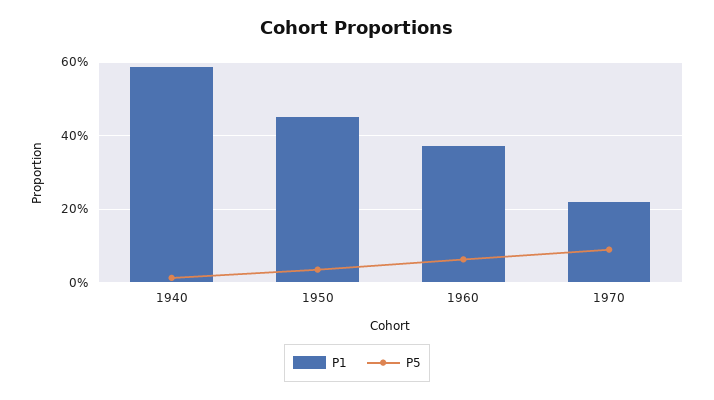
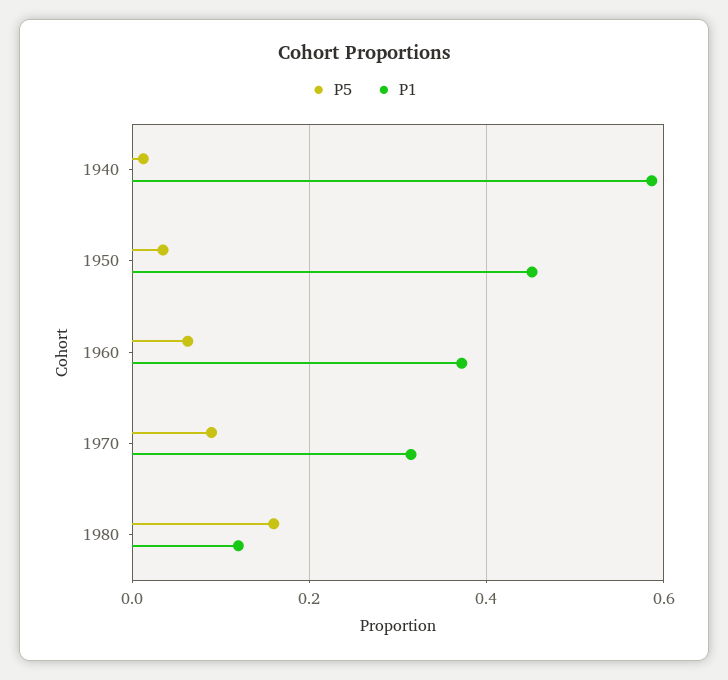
P1, 1970: 0.22 -> 0.32
P5, 1980: none -> 0.16
P1, 1980: none -> 0.12

